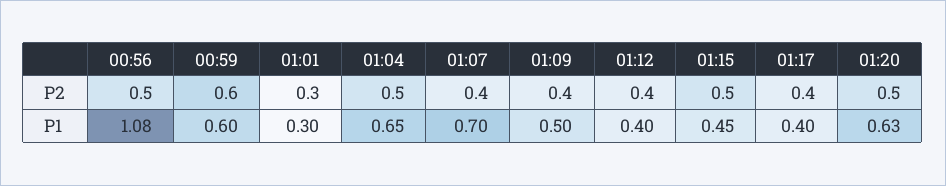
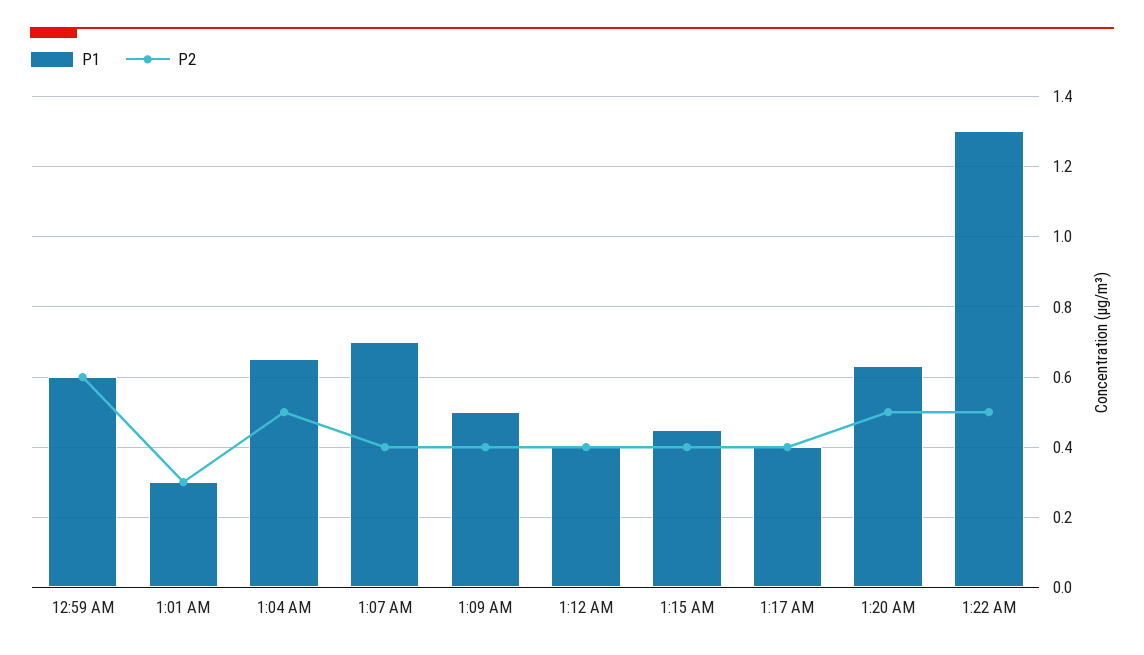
P2, 00:56: 0.5 -> none
P2, 01:15: 0.5 -> 0.4
P1, 00:56: 1.08 -> none
P1, 1:22 AM: none -> 1.3
P2, 1:22 AM: none -> 0.5

